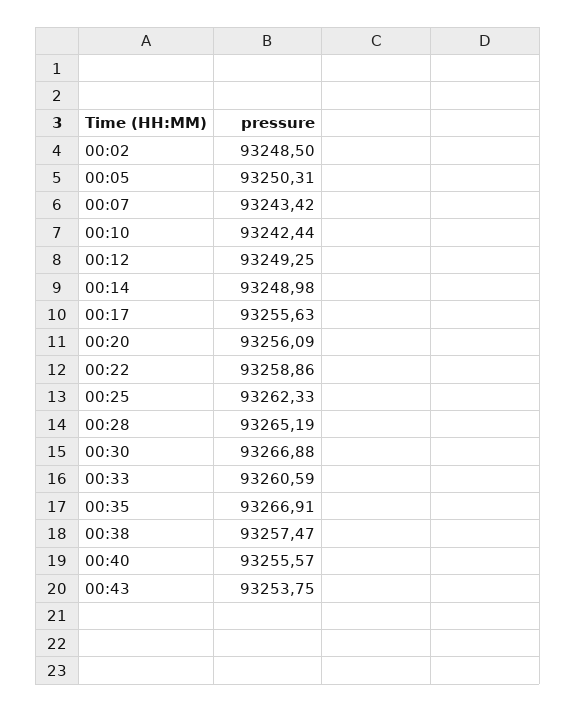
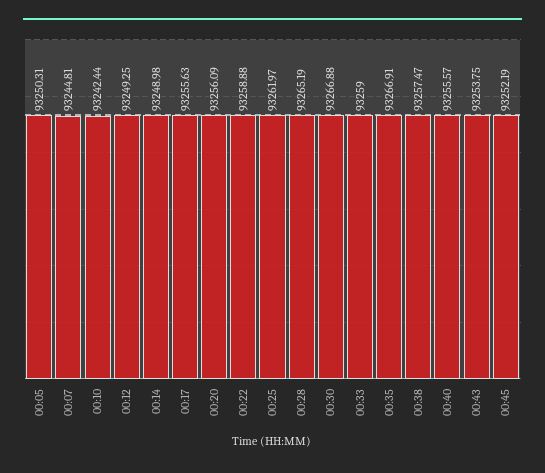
00:02: 93248.5 -> none
00:07: 93243.42 -> 93244.81
00:22: 93258.86 -> 93258.88
00:25: 93262.33 -> 93261.97
00:33: 93260.59 -> 93259
00:45: none -> 93252.19

